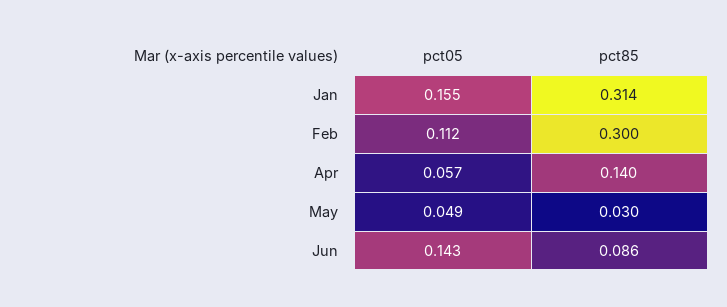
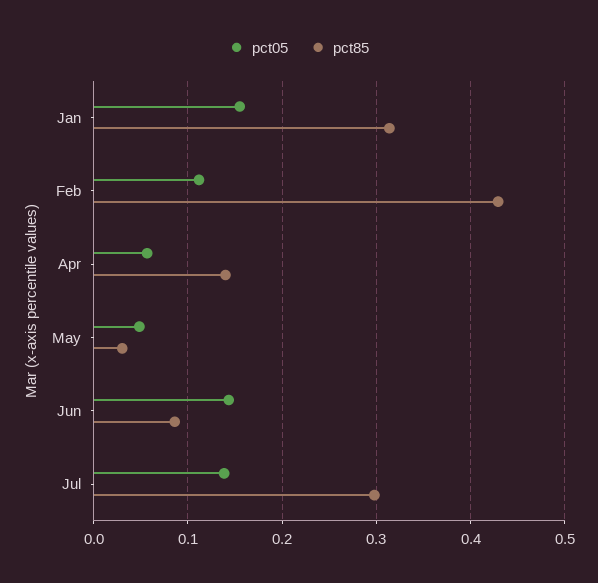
pct85, Feb: 0.3 -> 0.43
pct05, Jul: none -> 0.14
pct85, Jul: none -> 0.3

